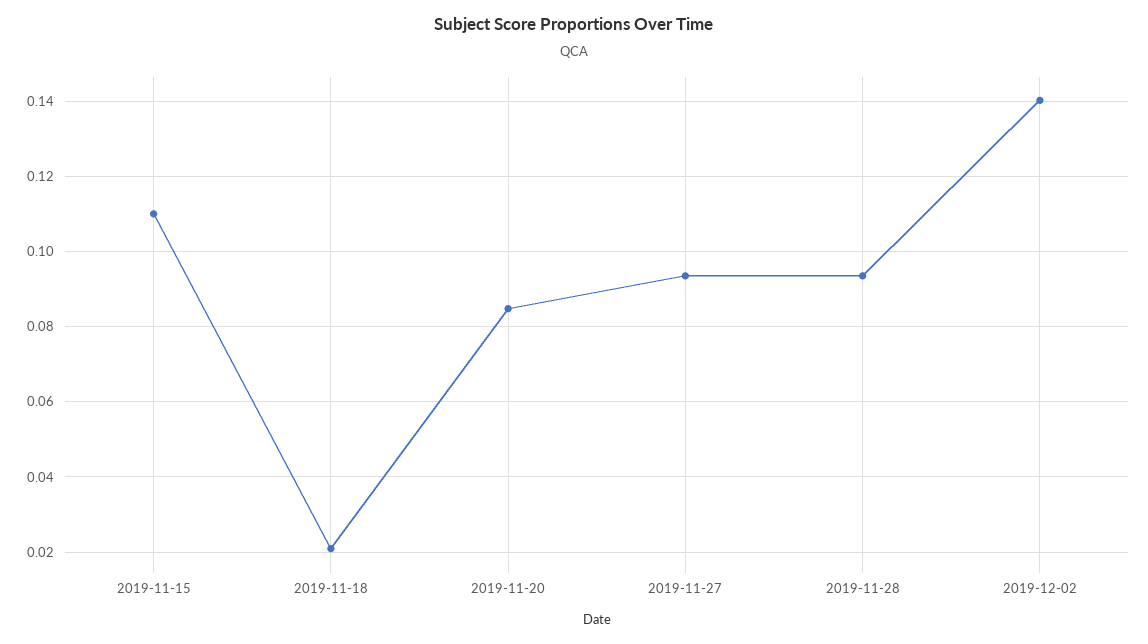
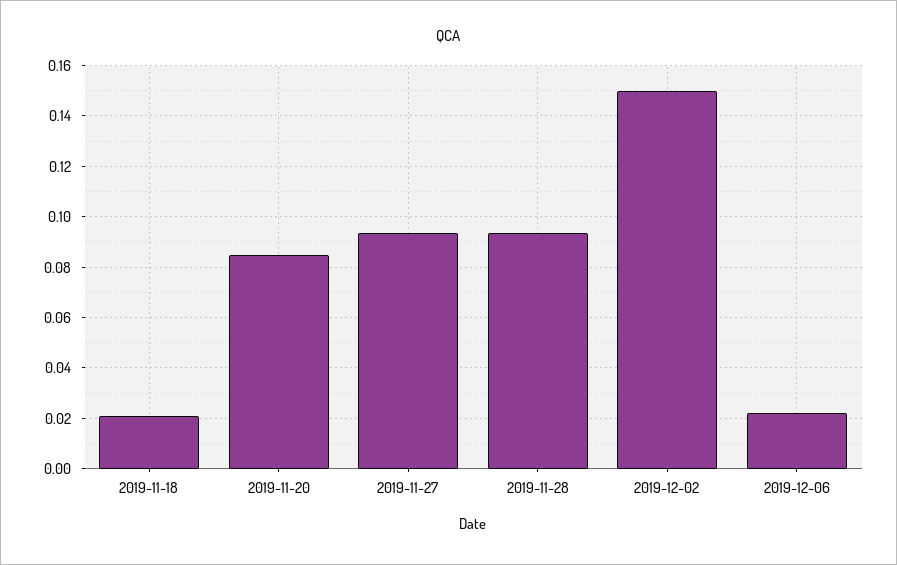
2019-11-15: 0.11 -> none
2019-12-02: 0.14 -> 0.15
2019-12-06: none -> 0.0225

